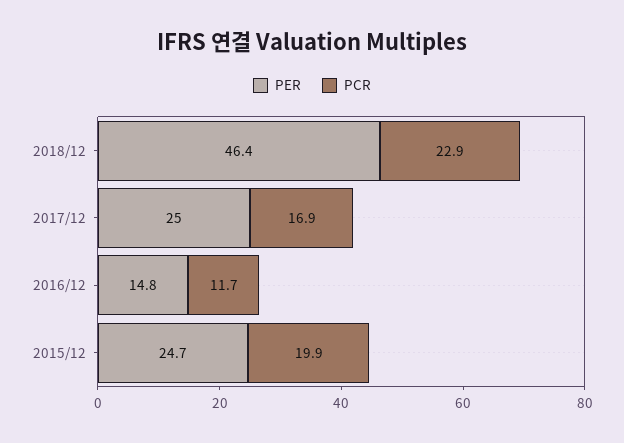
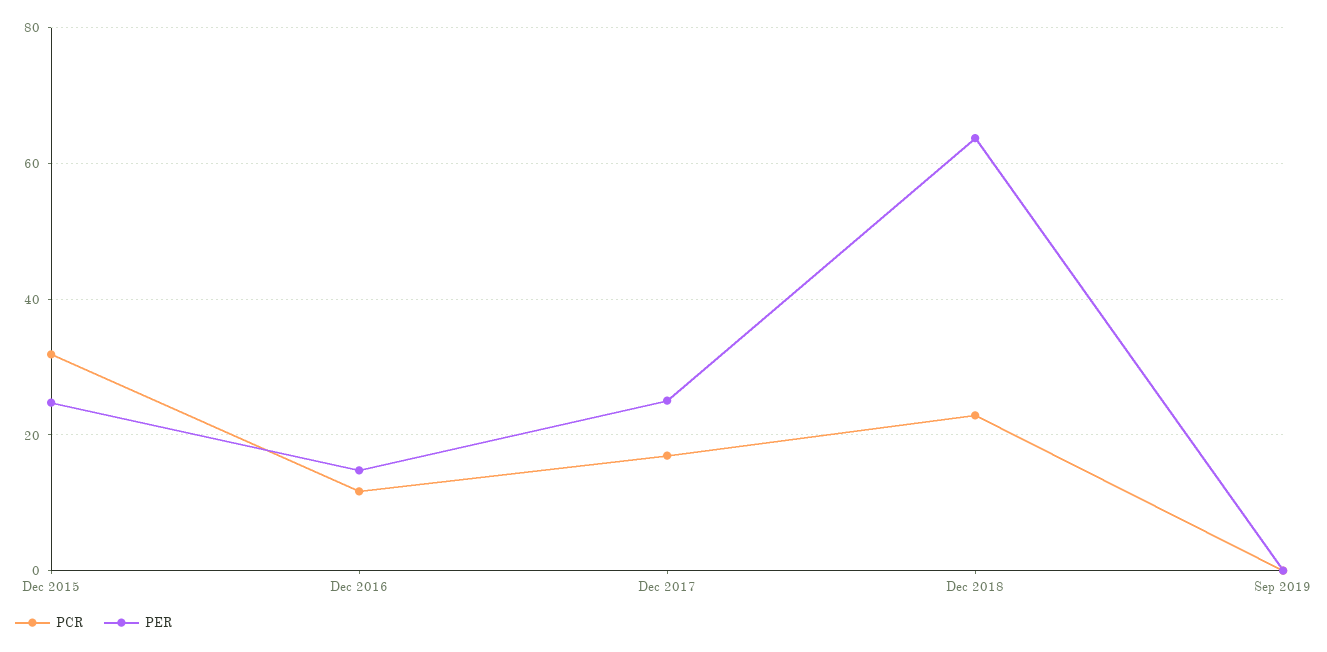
PER, 2018/12: 46.4 -> 64
PCR, 2015/12: 19.9 -> 32
PCR, Sep 2019: none -> 0
PER, Sep 2019: none -> 0

